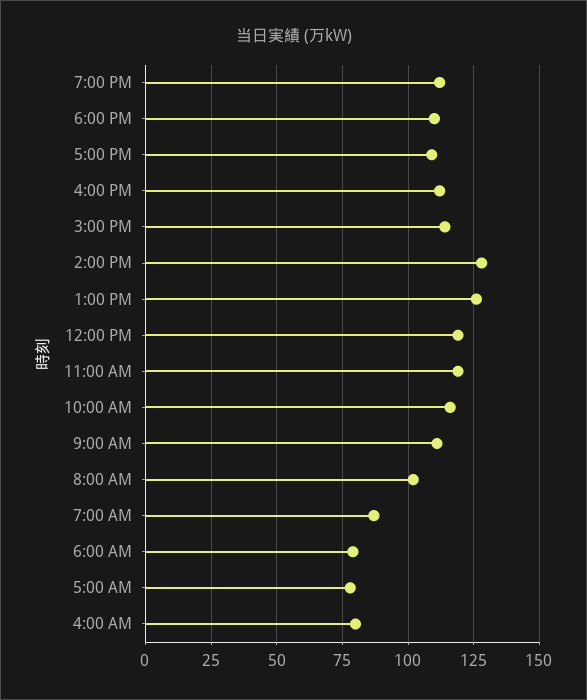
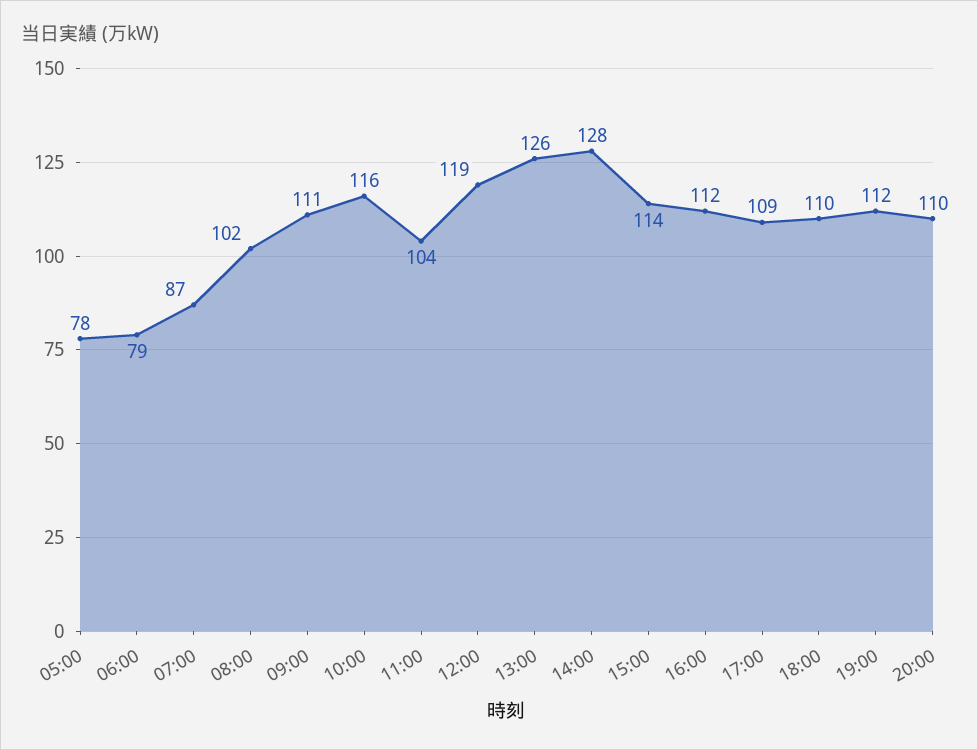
11:00 AM: 120 -> 104
4:00 AM: 80 -> none
20:00: none -> 110

